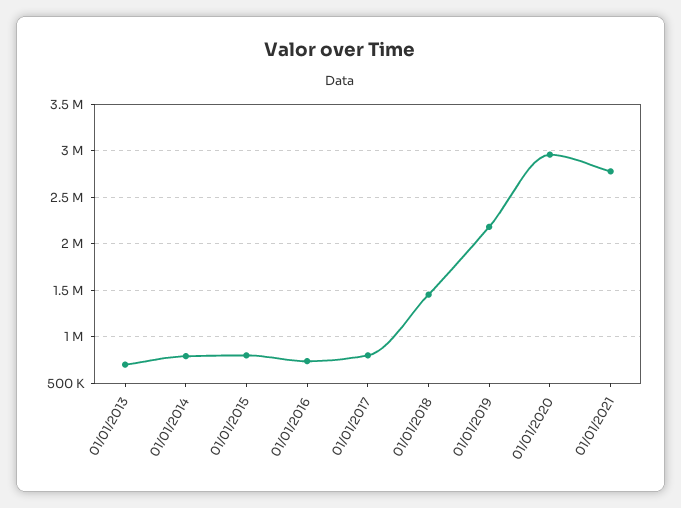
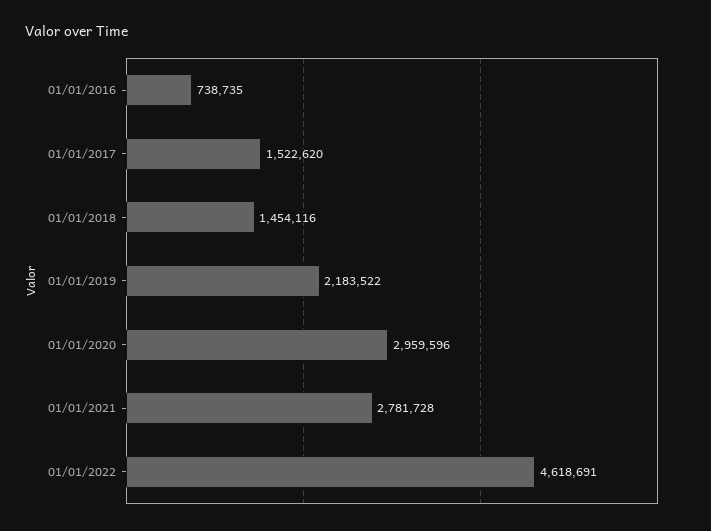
01/01/2013: 700000 -> none
01/01/2014: 800000 -> none
01/01/2015: 800000 -> none
01/01/2017: 800000 -> 1522620
01/01/2022: none -> 4618691

